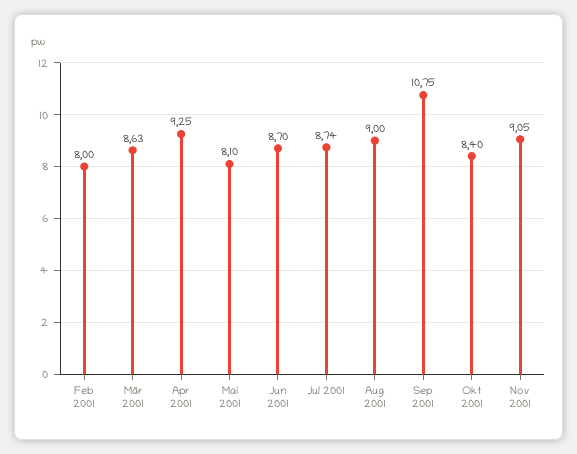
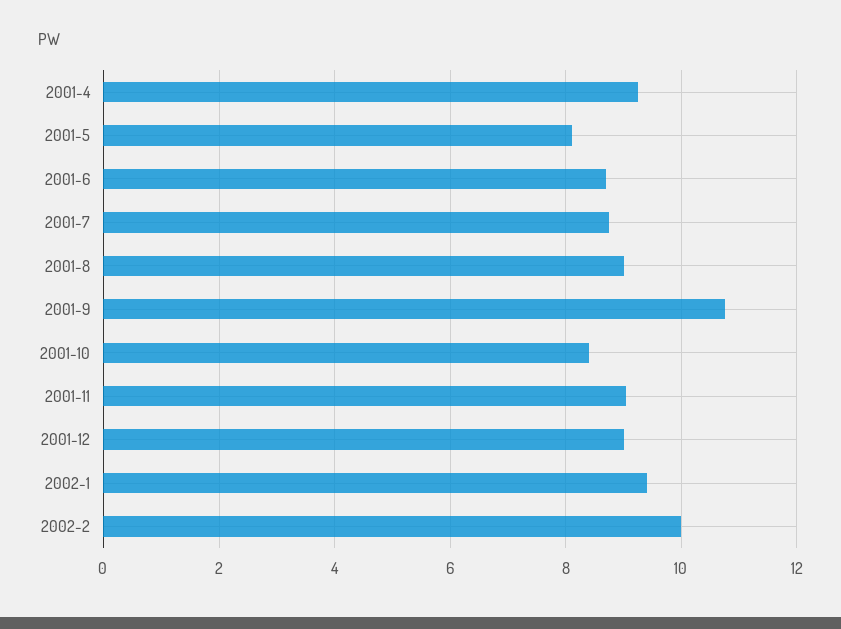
Feb 2001: 8 -> none
Mär 2001: 8.63 -> none
2001-12: none -> 9
2002-1: none -> 9.4
2002-2: none -> 10

